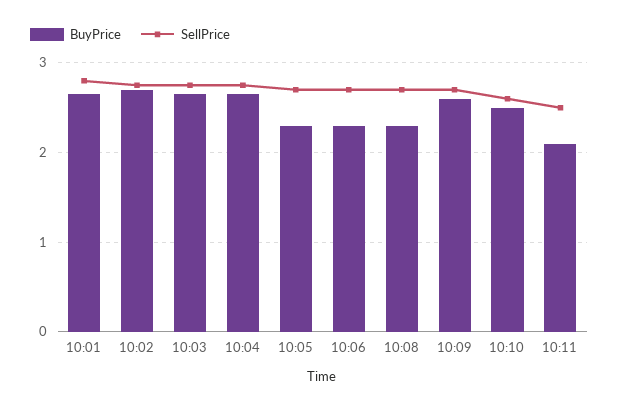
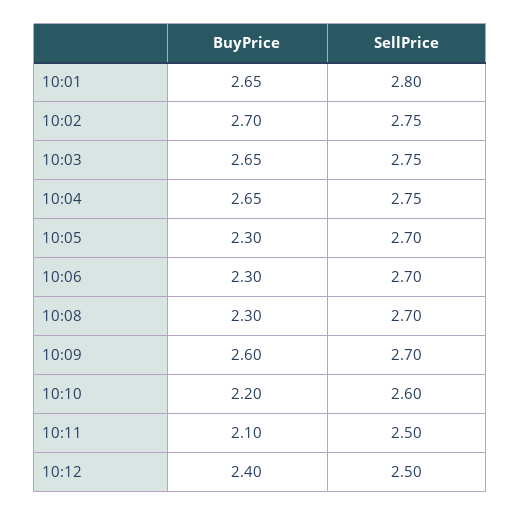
BuyPrice, 10:10: 2.5 -> 2.2
BuyPrice, 10:12: none -> 2.4
SellPrice, 10:12: none -> 2.5

